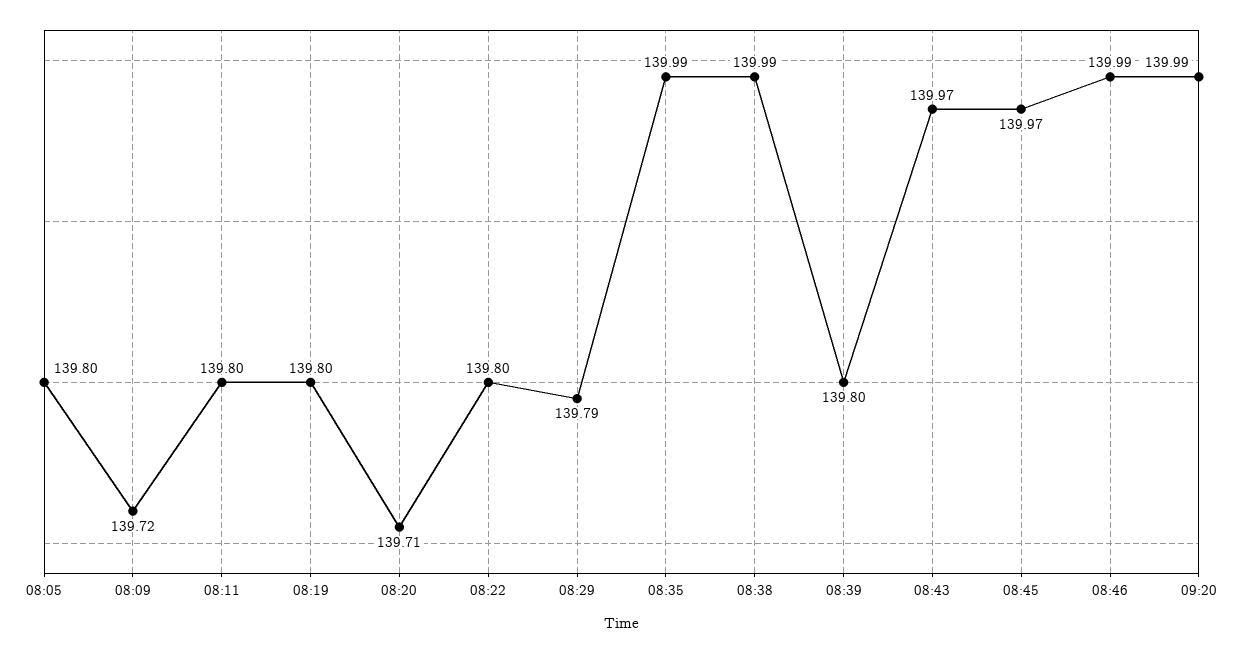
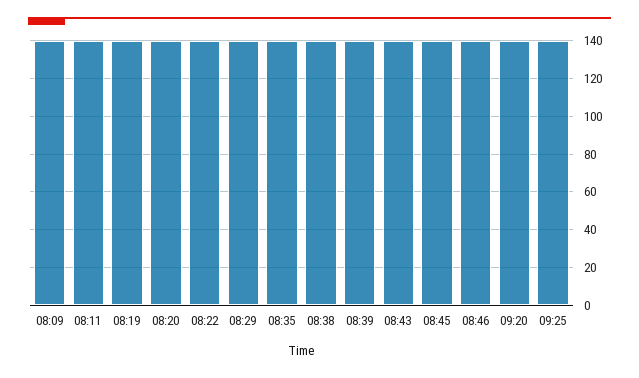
08:05: 139.8 -> none
09:25: none -> 140

